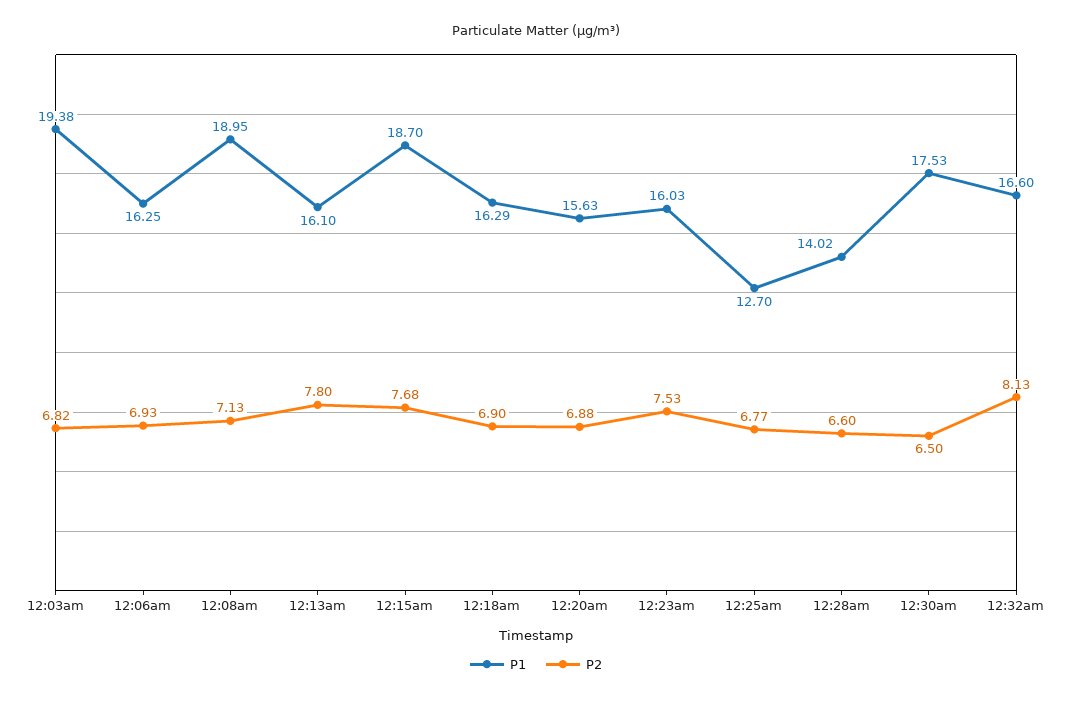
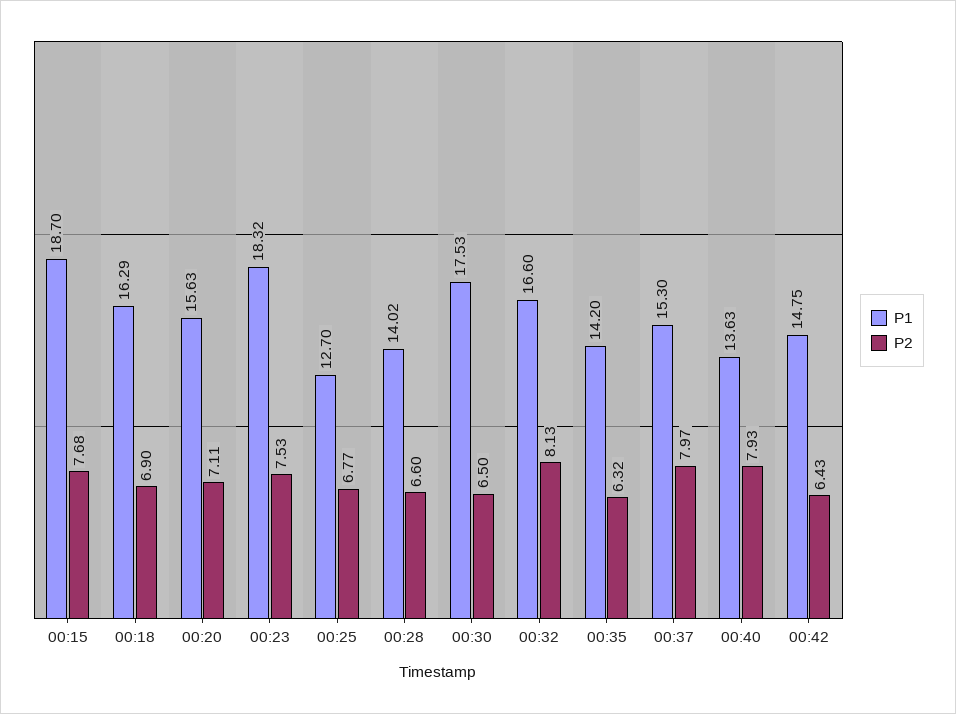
P1, 12:03am: 19.38 -> none
P2, 12:03am: 6.82 -> none
P1, 12:06am: 16.25 -> none
P2, 12:06am: 6.93 -> none
P1, 12:08am: 18.95 -> none
P2, 12:08am: 7.13 -> none
P1, 12:13am: 16.1 -> none
P2, 12:13am: 7.8 -> none
P2, 12:20am: 6.88 -> 7.11
P1, 12:23am: 16.03 -> 18.32
P1, 00:35: none -> 14.2
P2, 00:35: none -> 6.32
P1, 00:37: none -> 15.3
P2, 00:37: none -> 7.97
P1, 00:40: none -> 13.63
P2, 00:40: none -> 7.93
P1, 00:42: none -> 14.75
P2, 00:42: none -> 6.43

